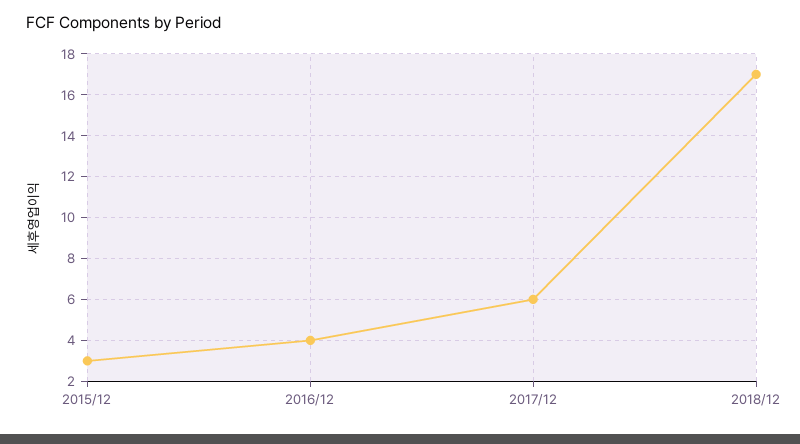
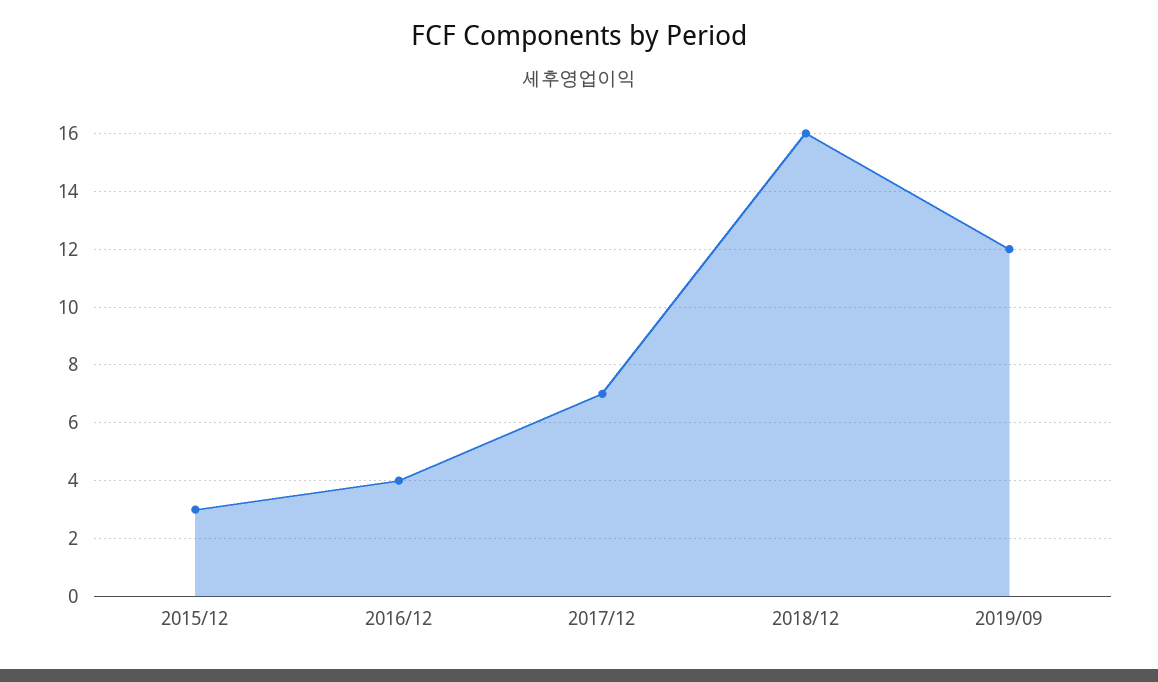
2017/12: 6 -> 7
2018/12: 17 -> 16
2019/09: none -> 12

